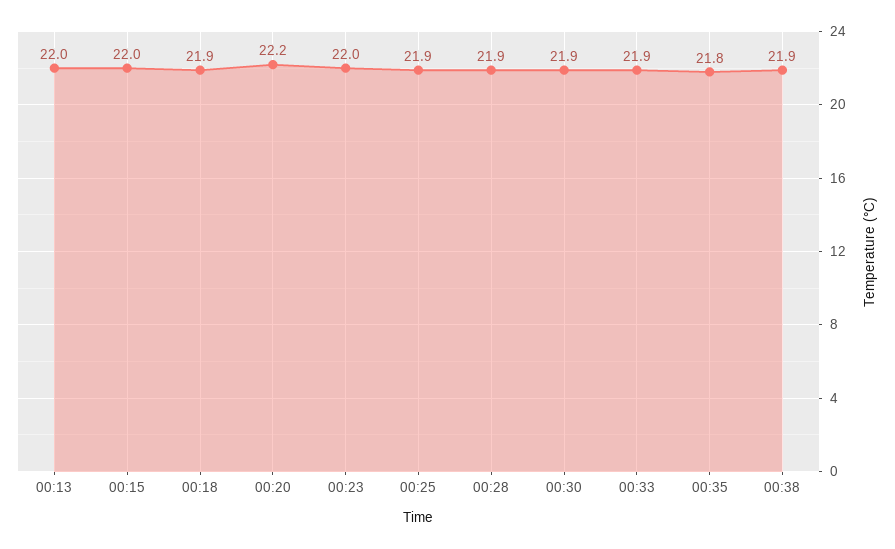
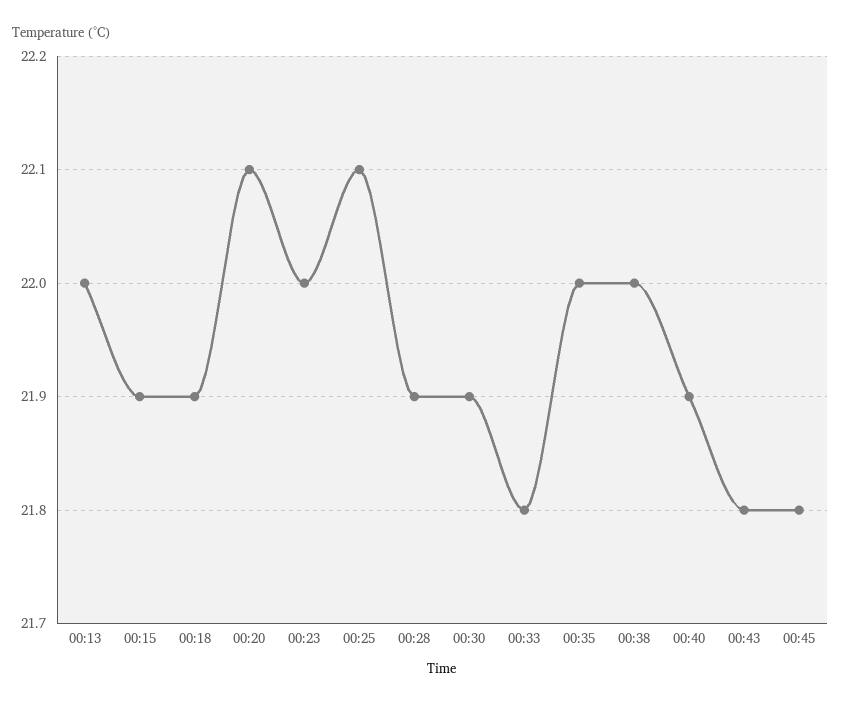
00:15: 22 -> 21.9
00:20: 22.2 -> 22.1
00:25: 21.9 -> 22.1
00:33: 21.9 -> 21.8
00:35: 21.8 -> 22
00:38: 21.9 -> 22
00:40: none -> 21.9
00:43: none -> 21.8
00:45: none -> 21.8

